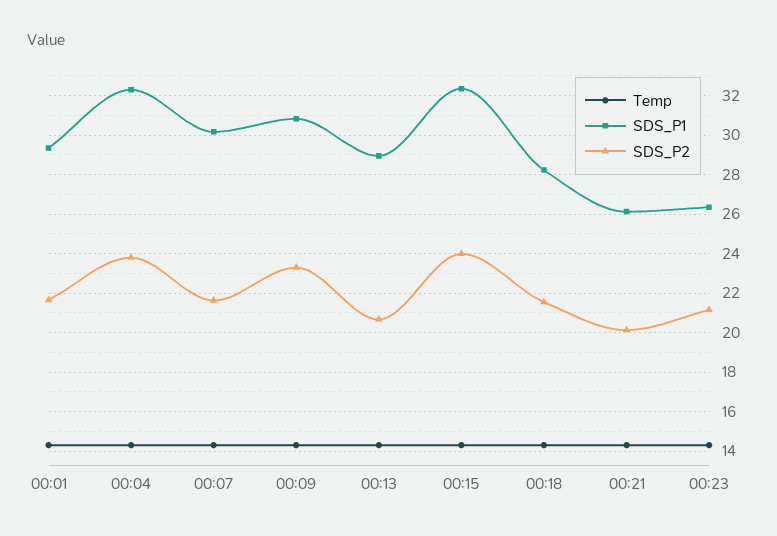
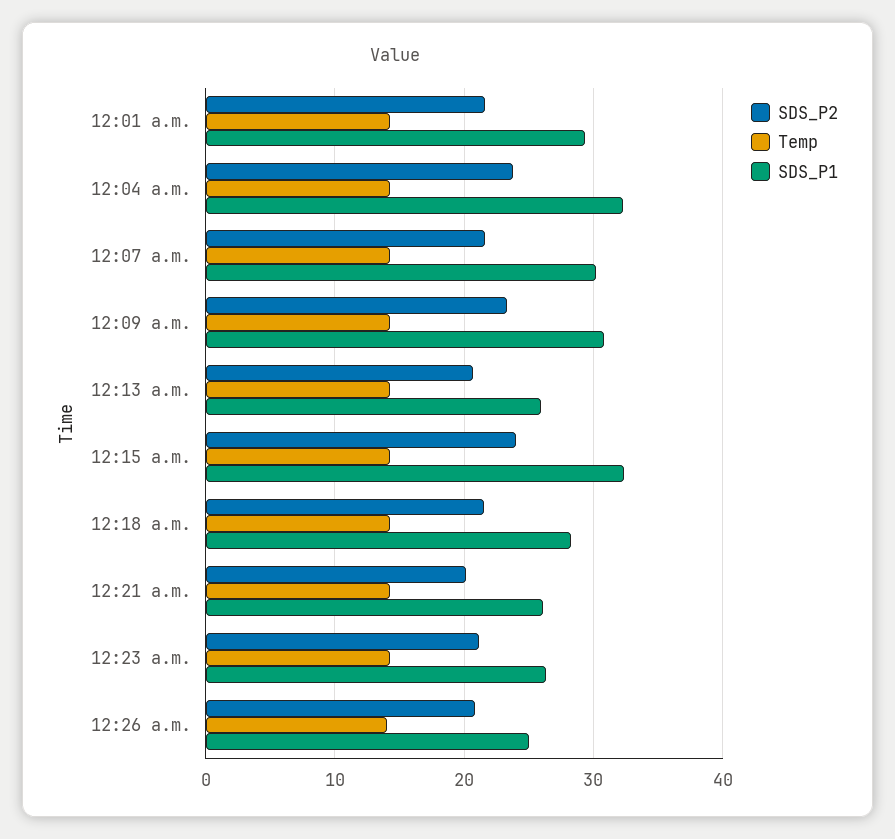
SDS_P1, 00:13: 29 -> 26
SDS_P2, 12:26 a.m.: none -> 21
Temp, 12:26 a.m.: none -> 14
SDS_P1, 12:26 a.m.: none -> 25

